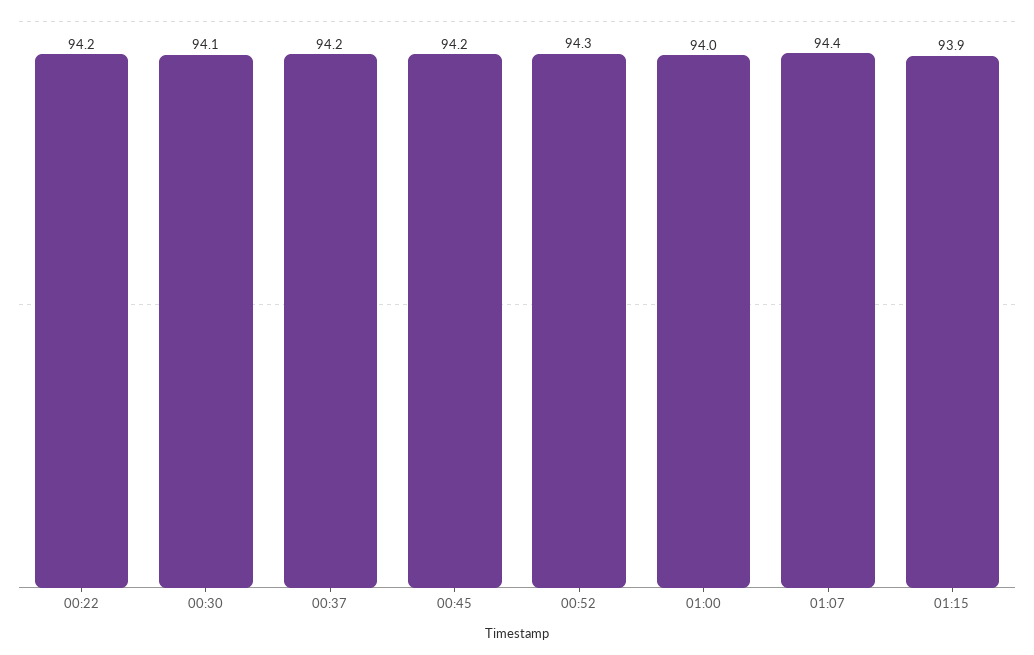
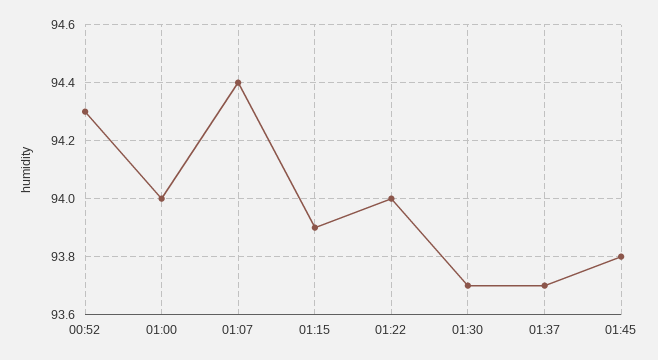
00:22: 94.2 -> none
00:30: 94.1 -> none
00:37: 94.2 -> none
00:45: 94.2 -> none
01:22: none -> 94
01:30: none -> 93.7
01:37: none -> 93.7
01:45: none -> 93.8

